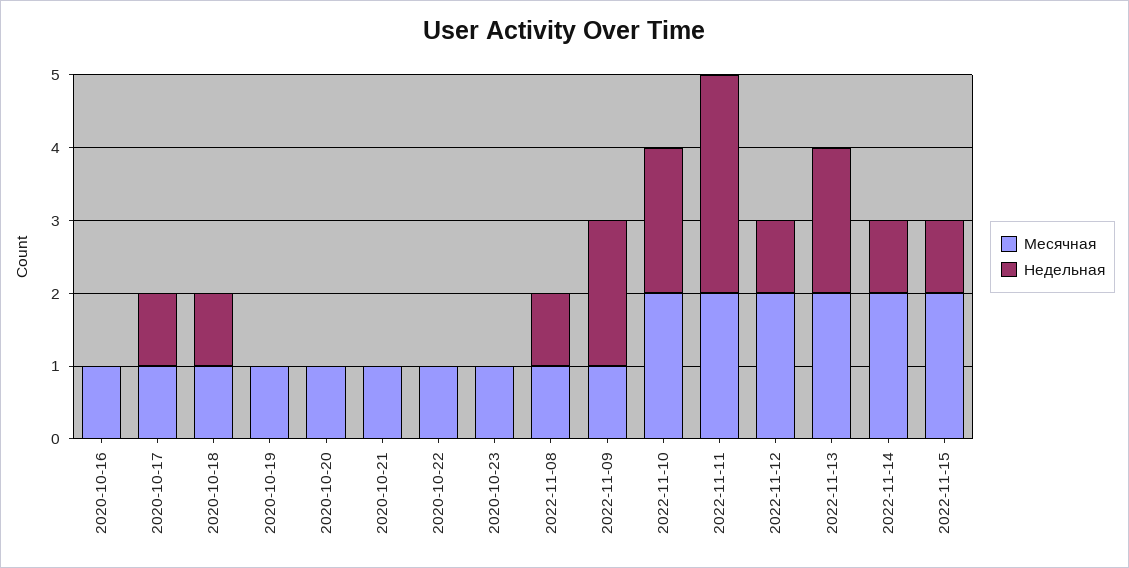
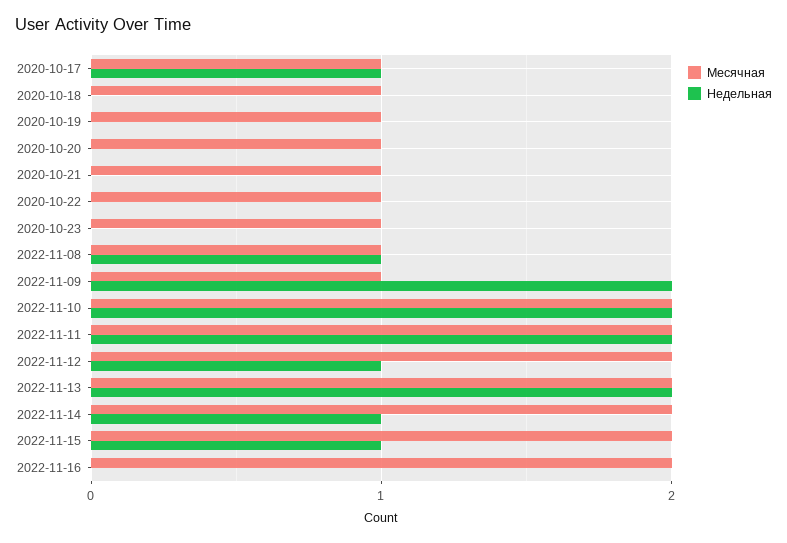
Месячная, 2020-10-16: 1 -> none
Недельная, 2020-10-16: 0 -> none
Недельная, 2020-10-18: 1 -> 0
Недельная, 2022-11-11: 3 -> 2
Месячная, 2022-11-16: none -> 2
Недельная, 2022-11-16: none -> 0

